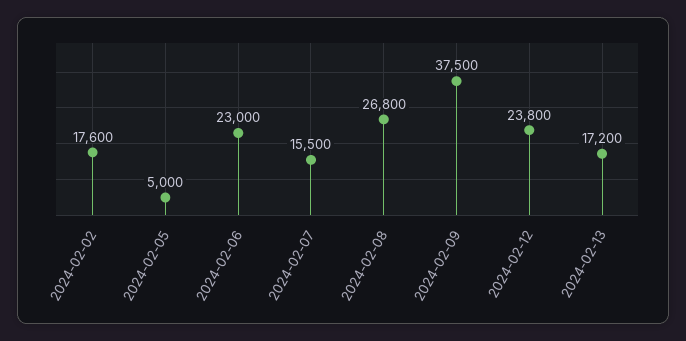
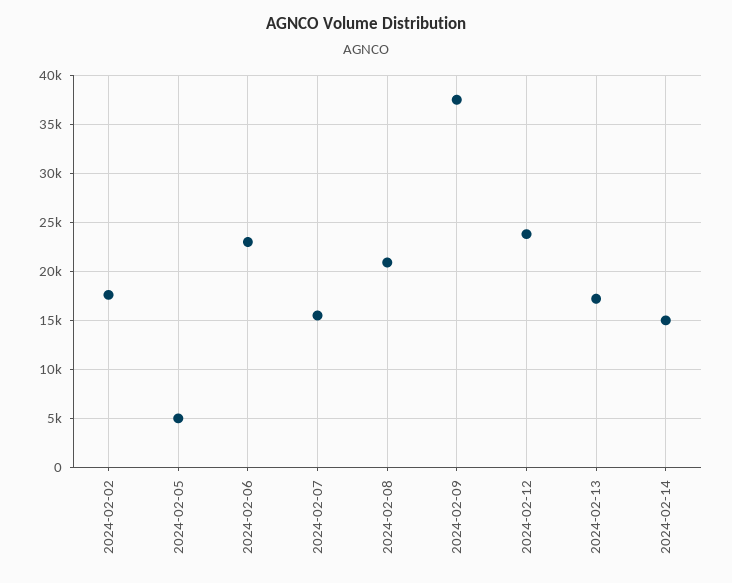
2024-02-08: 26800 -> 21000
2024-02-14: none -> 15000

